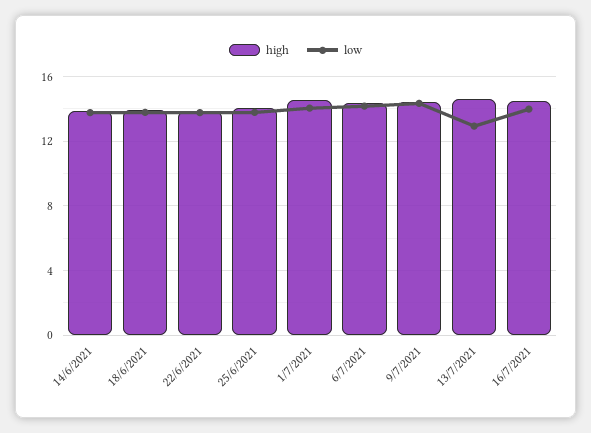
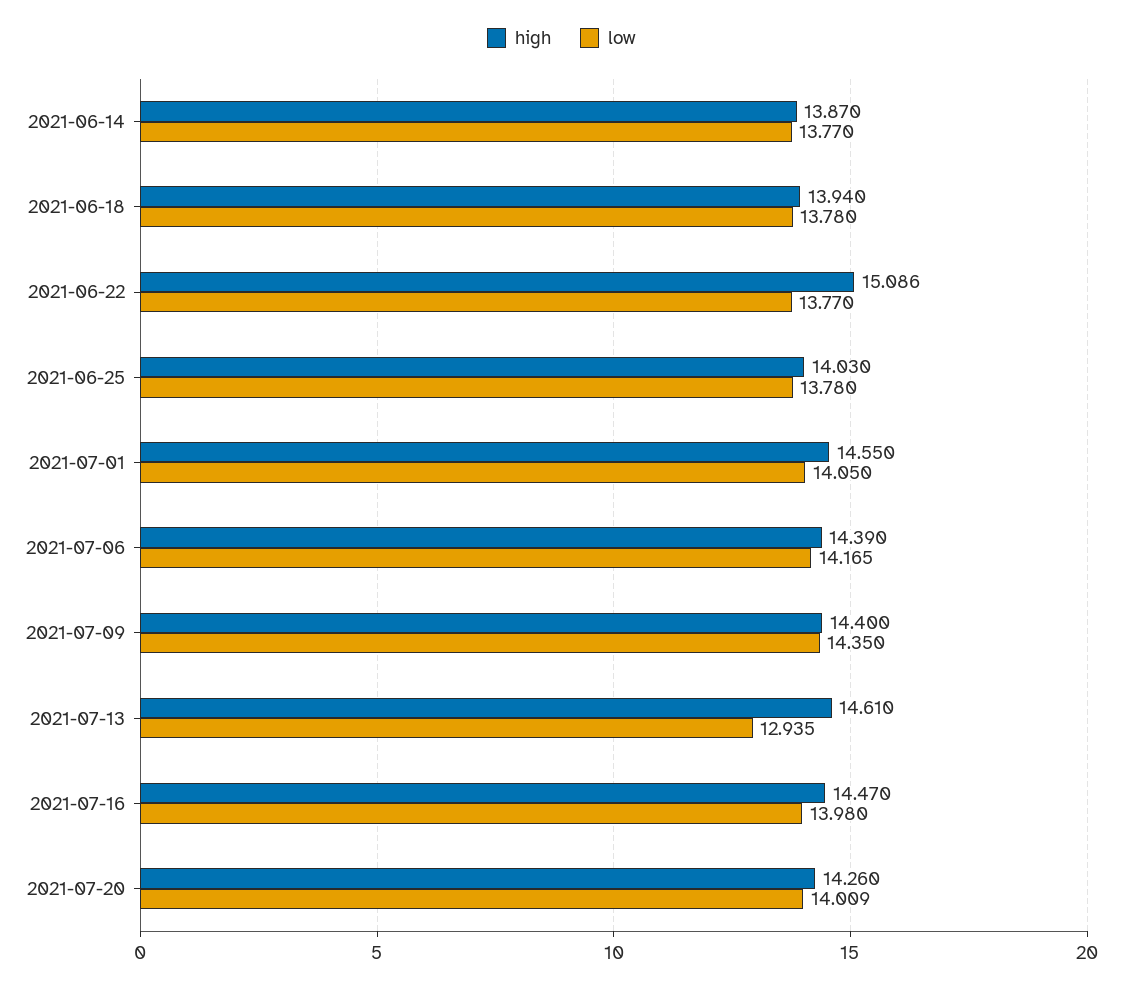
high, 22/6/2021: 14 -> 15.086
high, 2021-07-20: none -> 14.26
low, 2021-07-20: none -> 14.009

